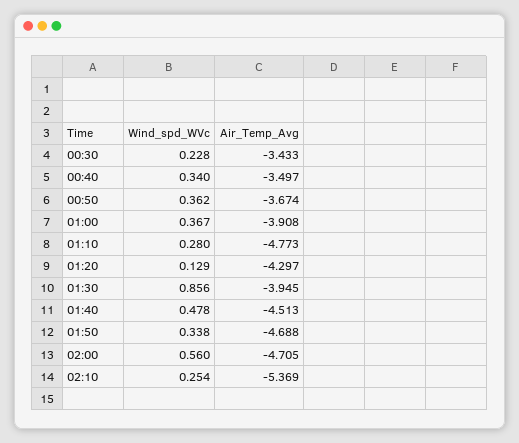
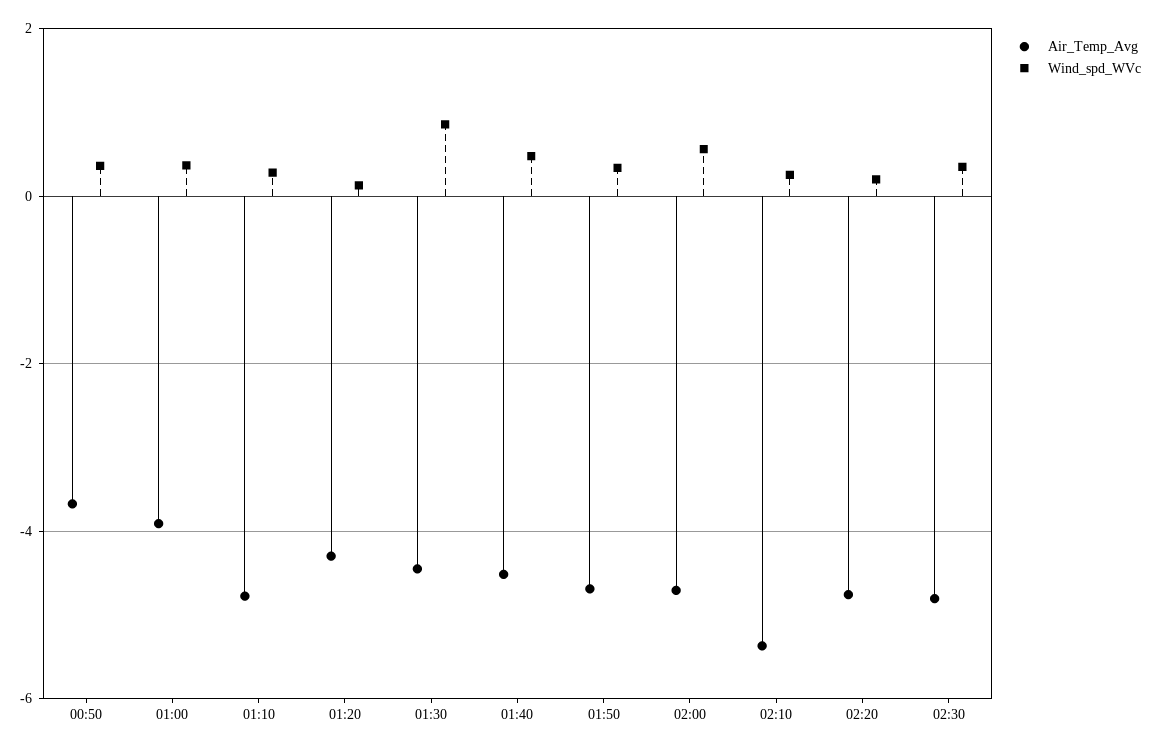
Wind_spd_WVc, 00:30: 0.228 -> none
Air_Temp_Avg, 00:30: -3.433 -> none
Wind_spd_WVc, 00:40: 0.34 -> none
Air_Temp_Avg, 00:40: -3.497 -> none
Air_Temp_Avg, 01:30: -3.945 -> -4.4
Air_Temp_Avg, 02:20: none -> -4.8
Wind_spd_WVc, 02:20: none -> 0.2
Air_Temp_Avg, 02:30: none -> -4.8
Wind_spd_WVc, 02:30: none -> 0.4

